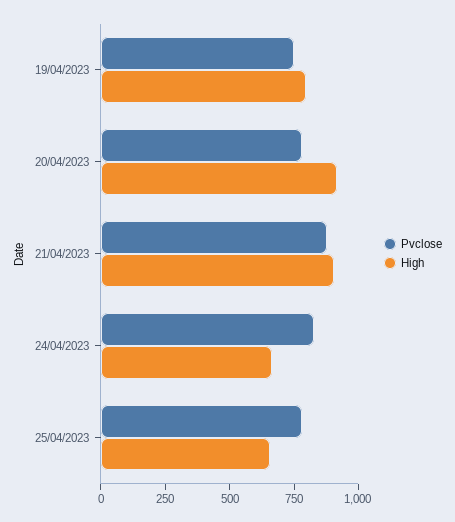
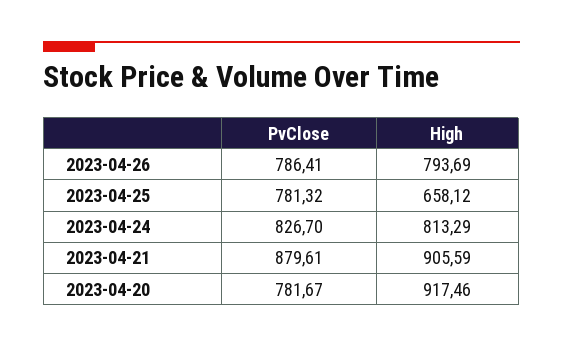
Pvclose, 19/04/2023: 750 -> none
High, 19/04/2023: 800 -> none
High, 24/04/2023: 650 -> 813.29
Pvclose, 2023-04-26: none -> 786.41
High, 2023-04-26: none -> 793.69

